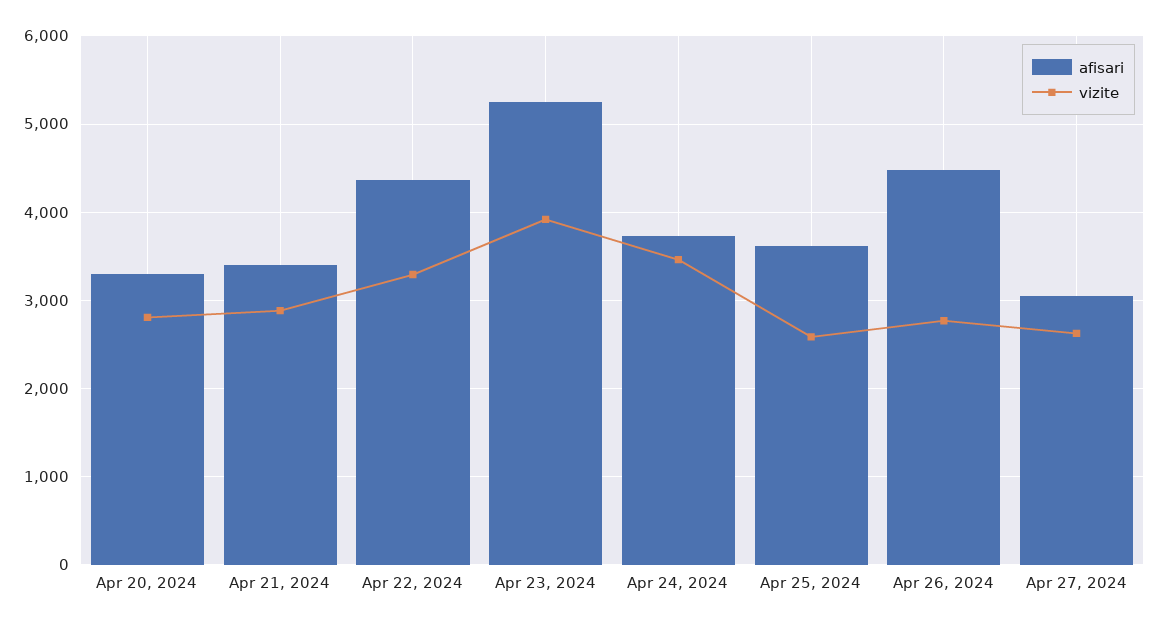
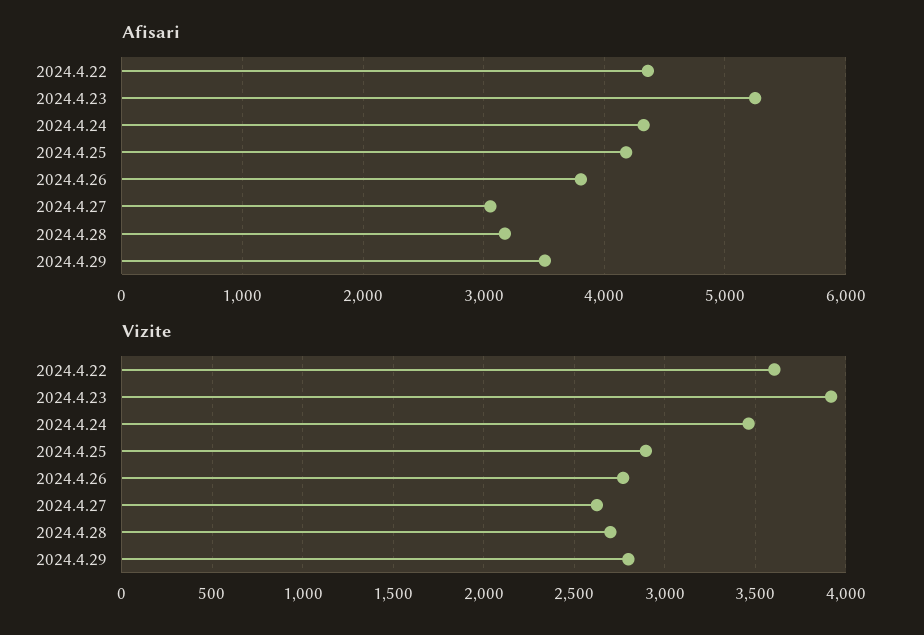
afisari, Apr 20, 2024: 3300 -> none
vizite, Apr 20, 2024: 2800 -> none
afisari, Apr 21, 2024: 3400 -> none
vizite, Apr 21, 2024: 2900 -> none
vizite, Apr 22, 2024: 3300 -> 3600
afisari, Apr 24, 2024: 3700 -> 4300
afisari, Apr 25, 2024: 3600 -> 4200
vizite, Apr 25, 2024: 2600 -> 2900
afisari, Apr 26, 2024: 4500 -> 3800
afisari, 2024.4.28: none -> 3200
afisari, 2024.4.29: none -> 3500
vizite, 2024.4.28: none -> 2700
vizite, 2024.4.29: none -> 2800

